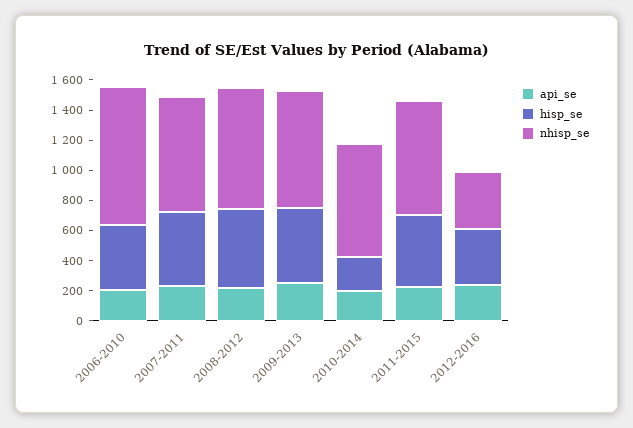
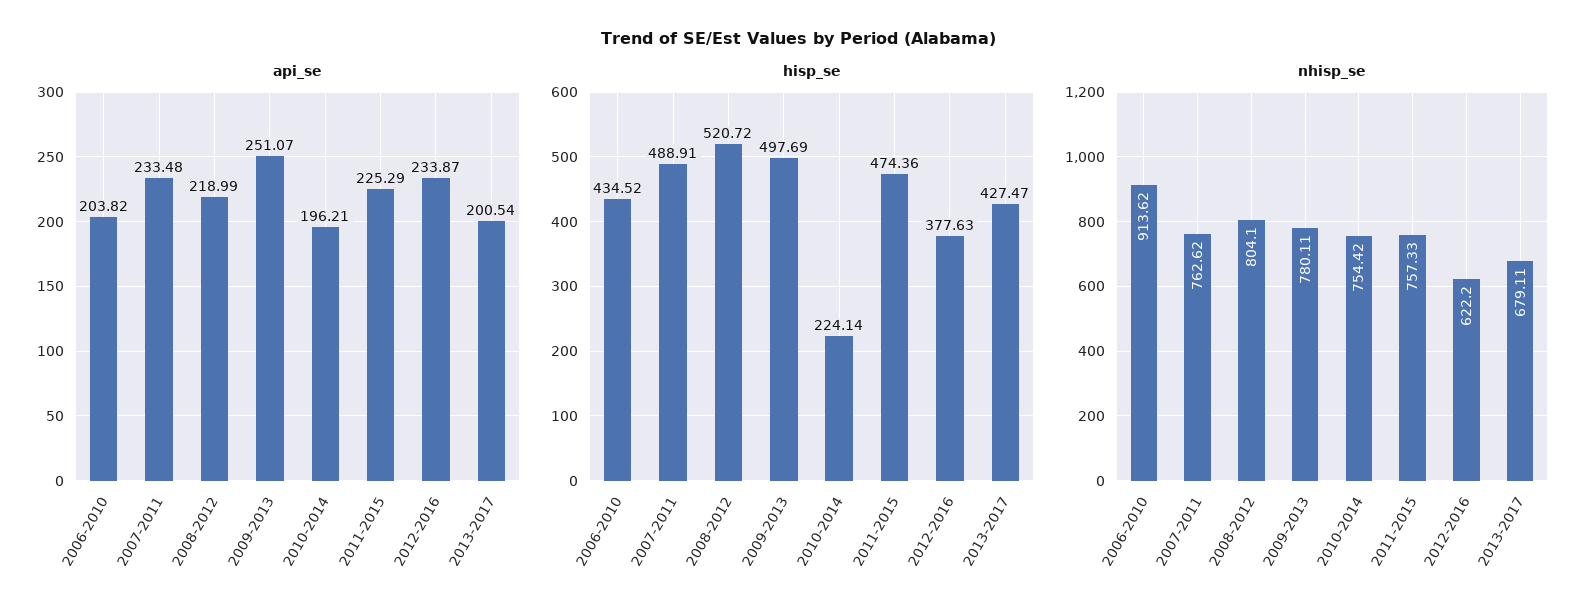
nhisp_se, 2012-2016: 400 -> 622.2
api_se, 2013-2017: none -> 200.54
hisp_se, 2013-2017: none -> 427.47
nhisp_se, 2013-2017: none -> 679.11

